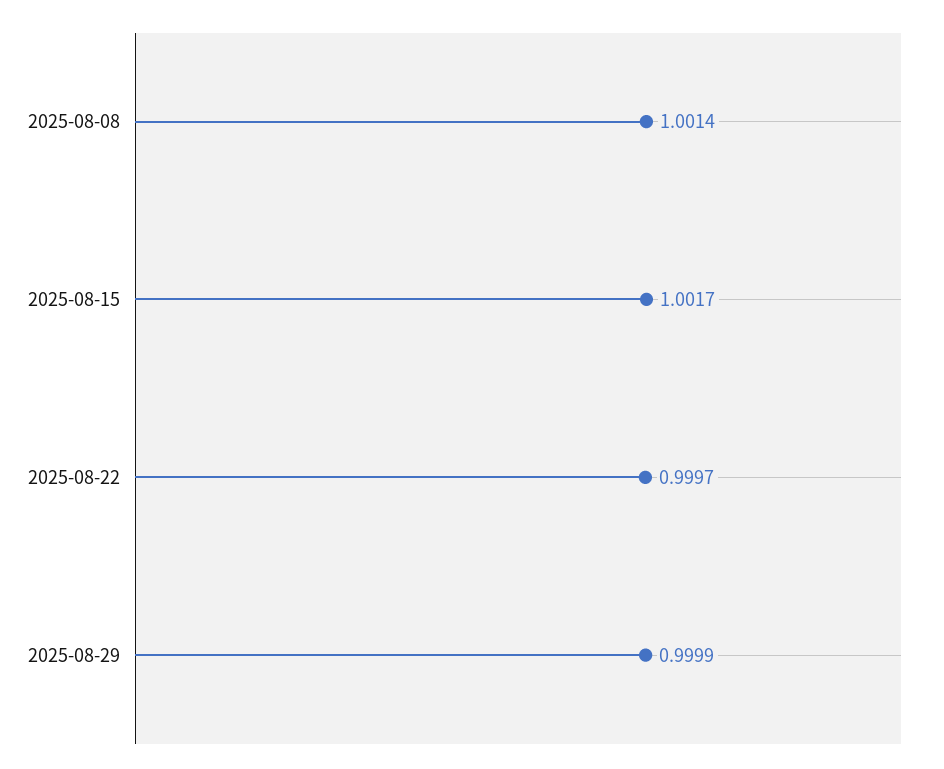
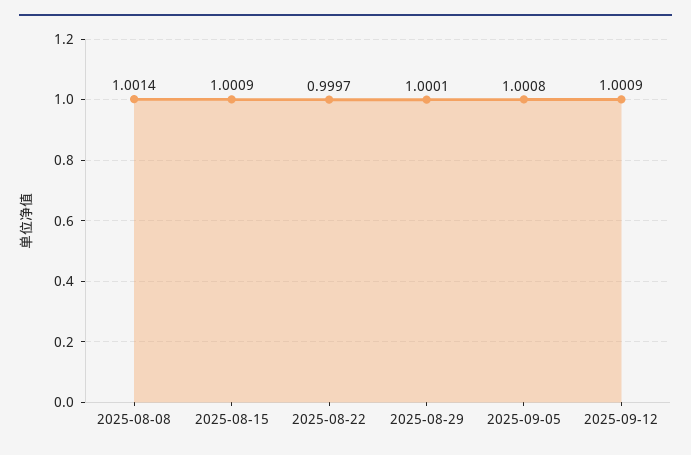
2025-08-15: 1.0017 -> 1.0009
2025-08-29: 0.9999 -> 1.0001
2025-09-05: none -> 1.0008
2025-09-12: none -> 1.0009

